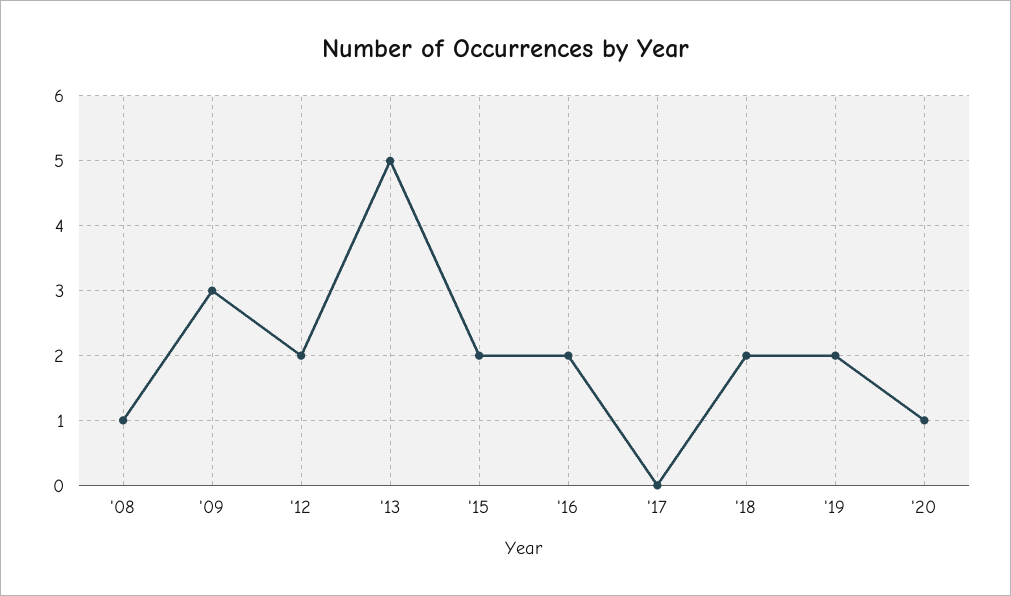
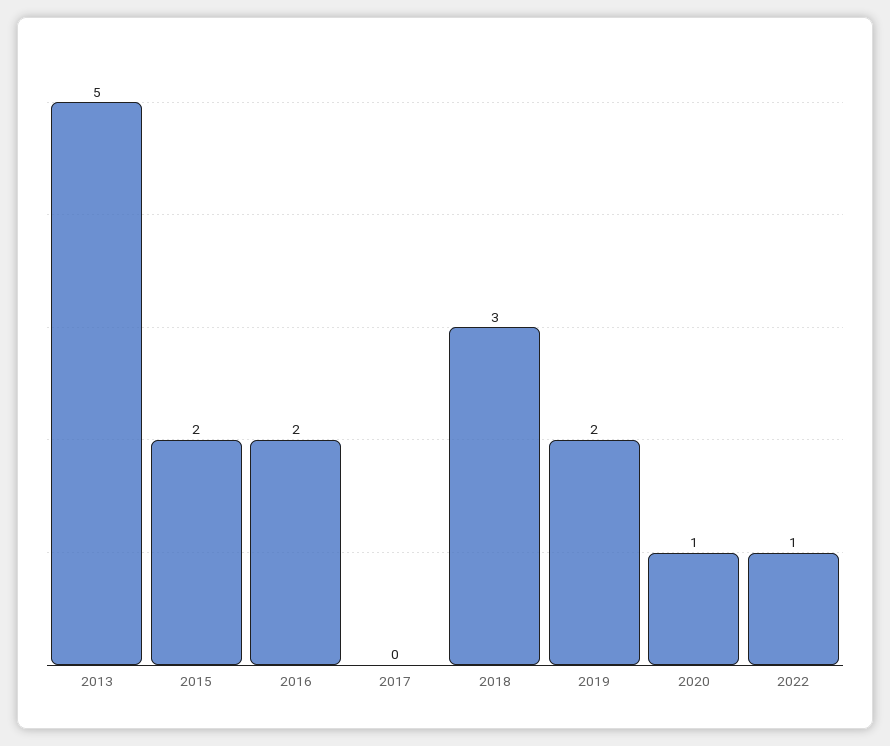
'08: 1 -> none
'09: 3 -> none
'12: 2 -> none
'18: 2 -> 3
2022: none -> 1

